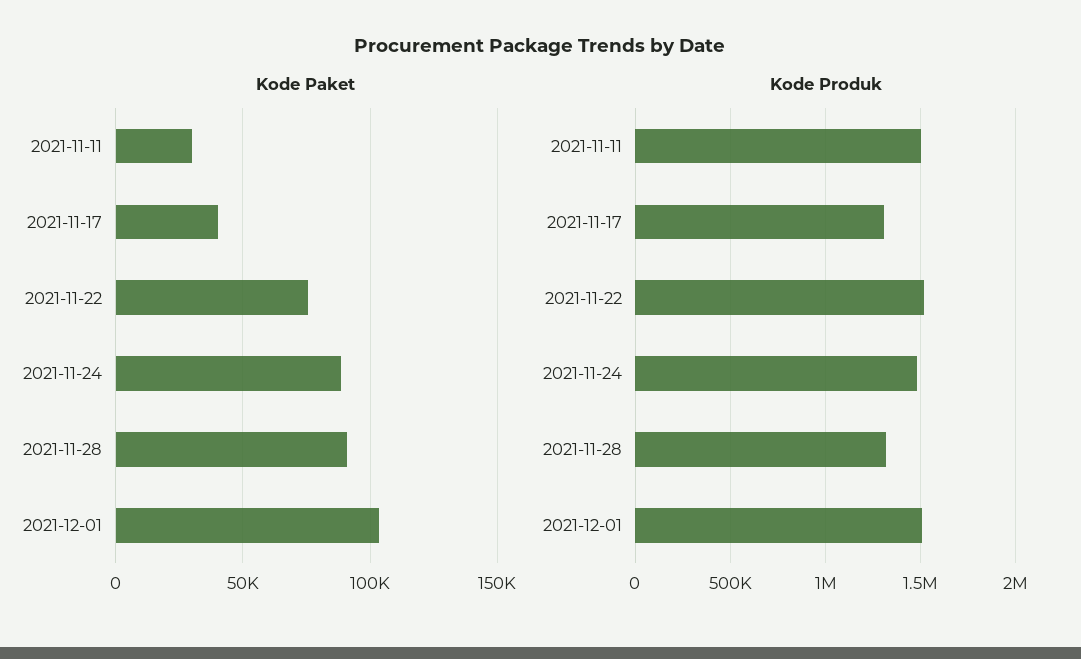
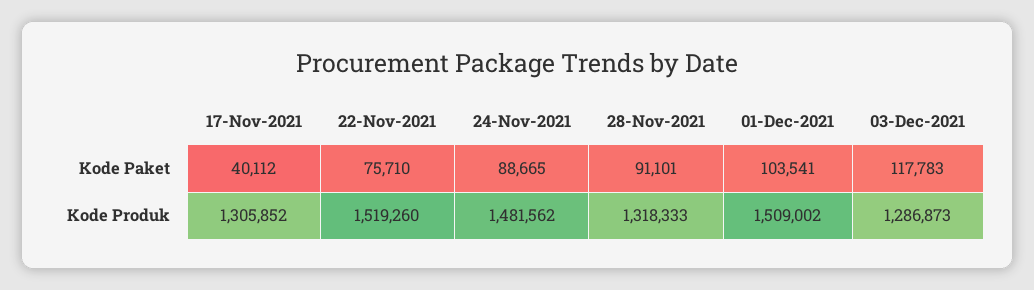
Kode Paket, 2021-11-11: 30000 -> none
Kode Produk, 2021-11-11: 1500000 -> none
Kode Paket, 03-Dec-2021: none -> 117783
Kode Produk, 03-Dec-2021: none -> 1286873

